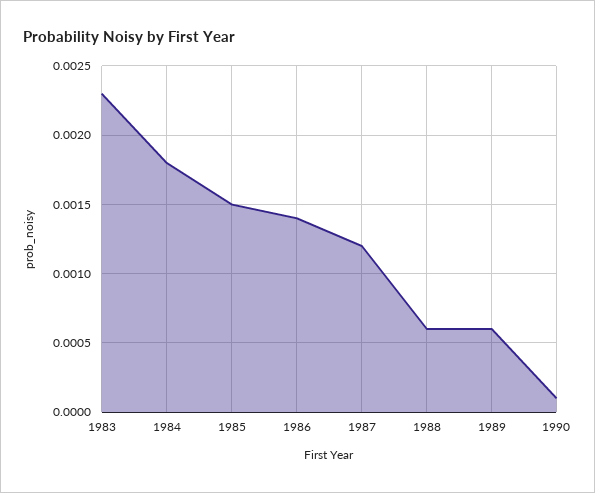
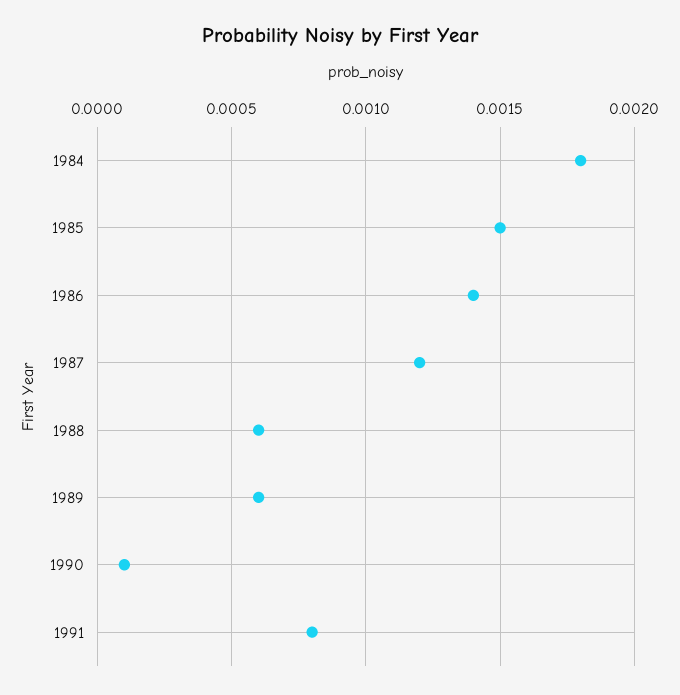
1983: 0.0023 -> none
1991: none -> 0.0008

